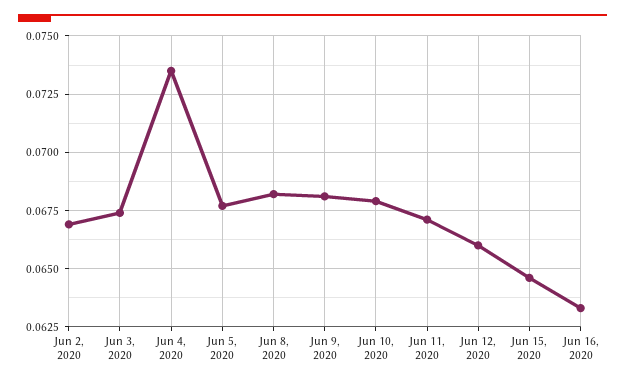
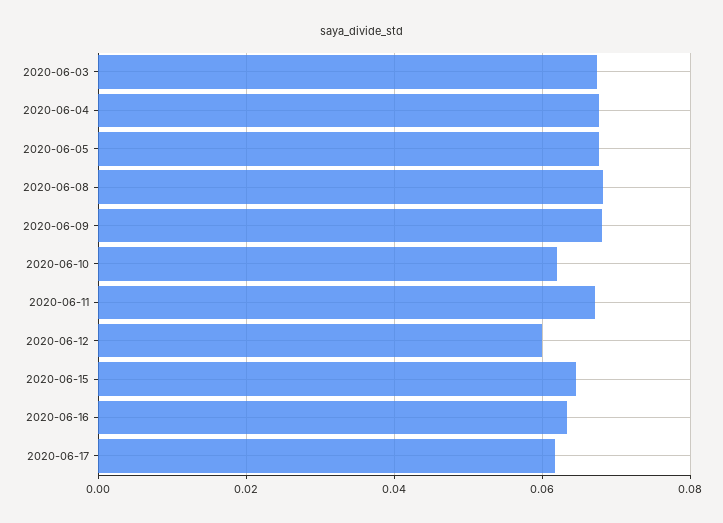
Jun 2, 2020: 0.067 -> none
Jun 4, 2020: 0.0735 -> 0.068
Jun 10, 2020: 0.068 -> 0.062
Jun 12, 2020: 0.066 -> 0.06
2020-06-17: none -> 0.062

